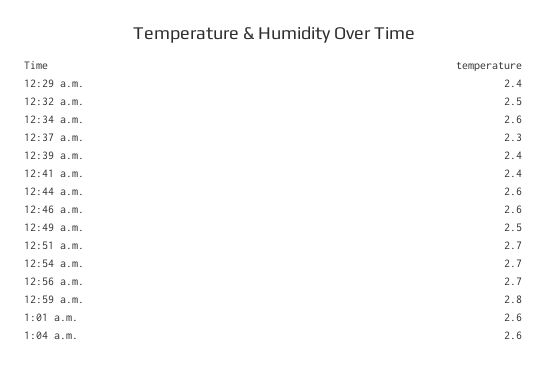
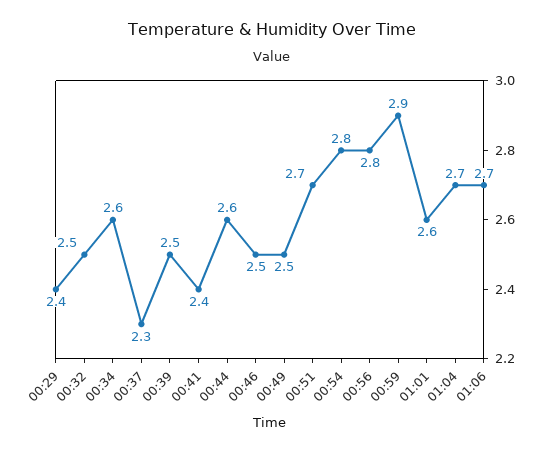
12:39 a.m.: 2.4 -> 2.5
12:46 a.m.: 2.6 -> 2.5
12:54 a.m.: 2.7 -> 2.8
12:56 a.m.: 2.7 -> 2.8
12:59 a.m.: 2.8 -> 2.9
1:04 a.m.: 2.6 -> 2.7
01:06: none -> 2.7

